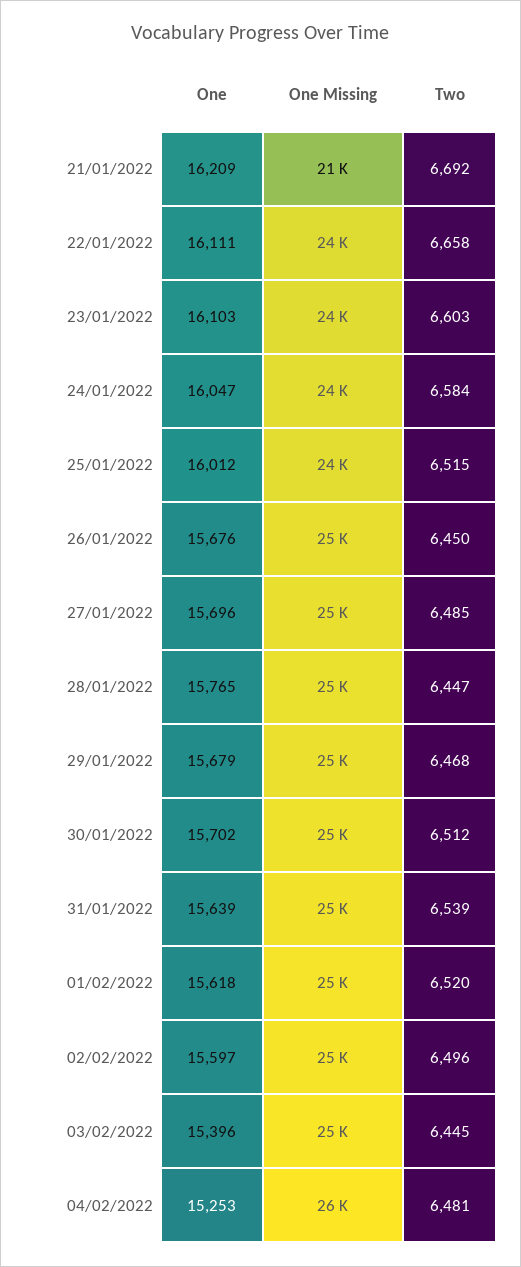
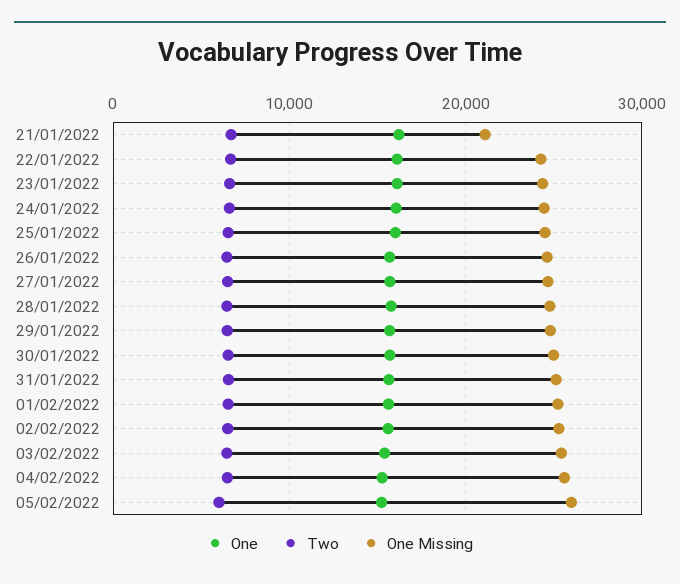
One, 05/02/2022: none -> 15000
Two, 05/02/2022: none -> 6000
One Missing, 05/02/2022: none -> 26000

